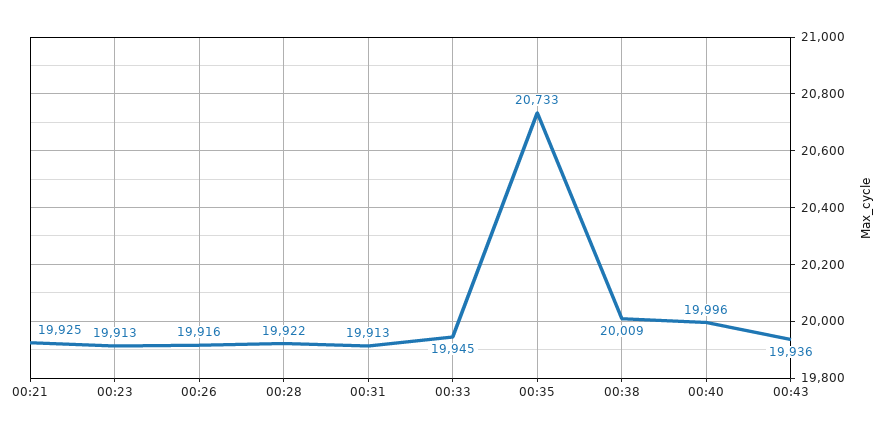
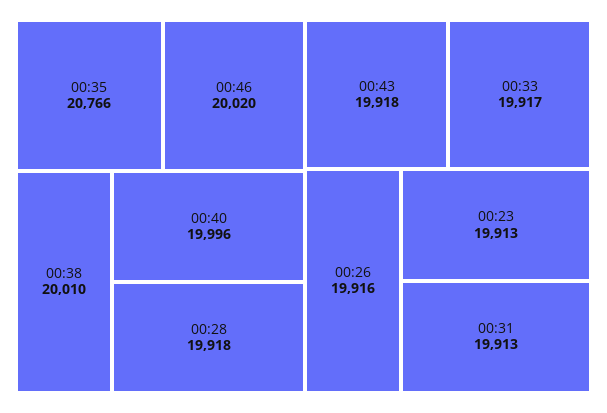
00:21: 19925 -> none
00:28: 19922 -> 19918
00:33: 19945 -> 19917
00:35: 20733 -> 20766
00:38: 20009 -> 20010
00:43: 19936 -> 19918
00:46: none -> 20020

